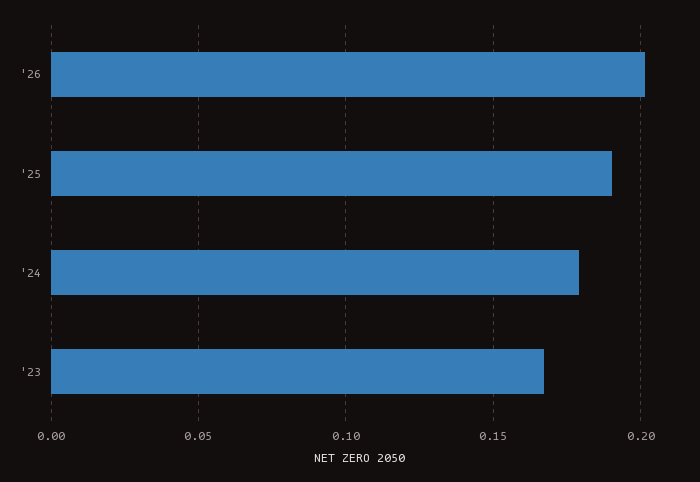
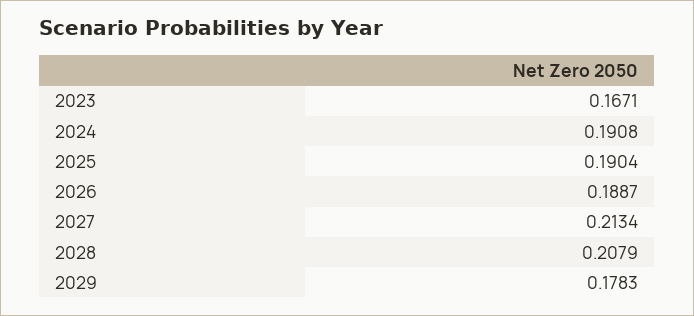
'26: 0.2 -> 0.1887
'24: 0.18 -> 0.1908
2027: none -> 0.2134
2028: none -> 0.2079
2029: none -> 0.1783

